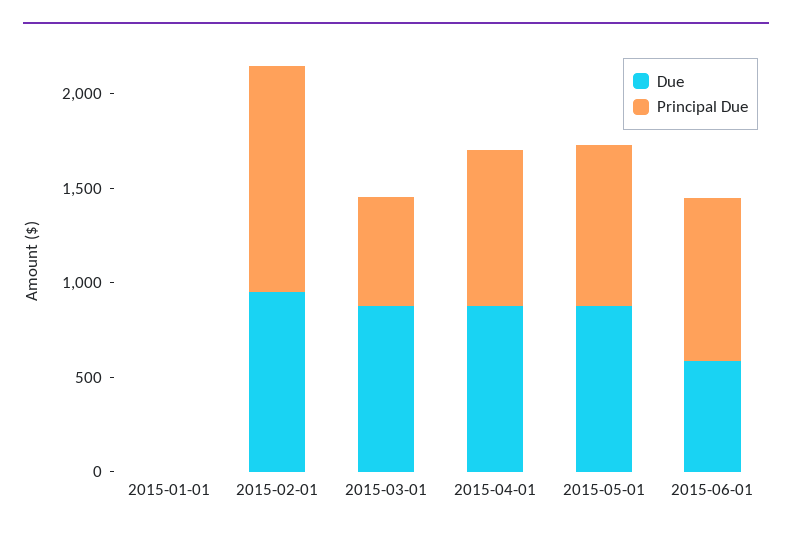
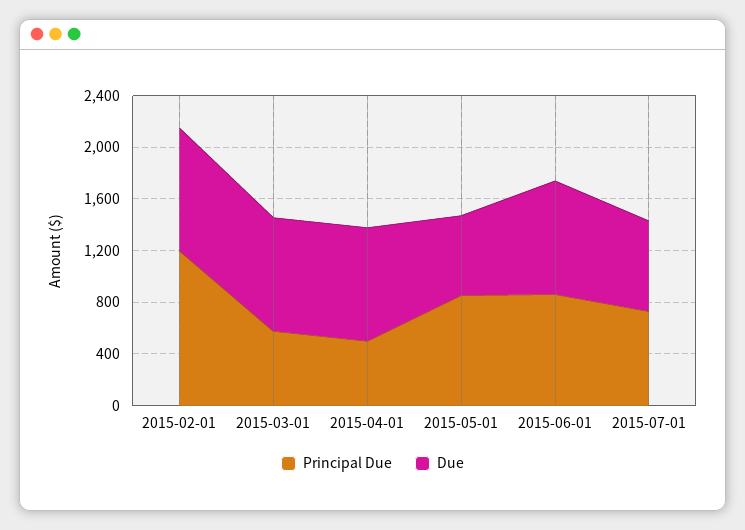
Due, 2015-01-01: 0 -> none
Principal Due, 2015-01-01: 0 -> none
Principal Due, 2015-04-01: 800 -> 500
Due, 2015-05-01: 900 -> 600
Due, 2015-06-01: 600 -> 900
Principal Due, 2015-07-01: none -> 700
Due, 2015-07-01: none -> 700

